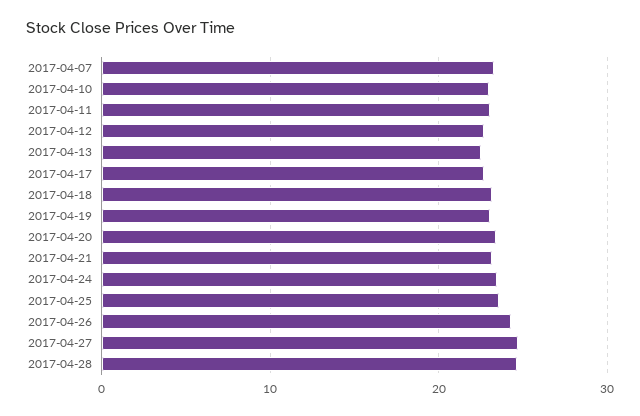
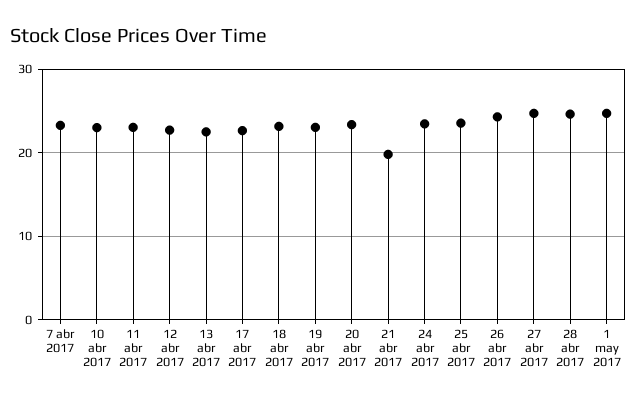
2017-04-21: 23 -> 20
1 may 2017: none -> 25

